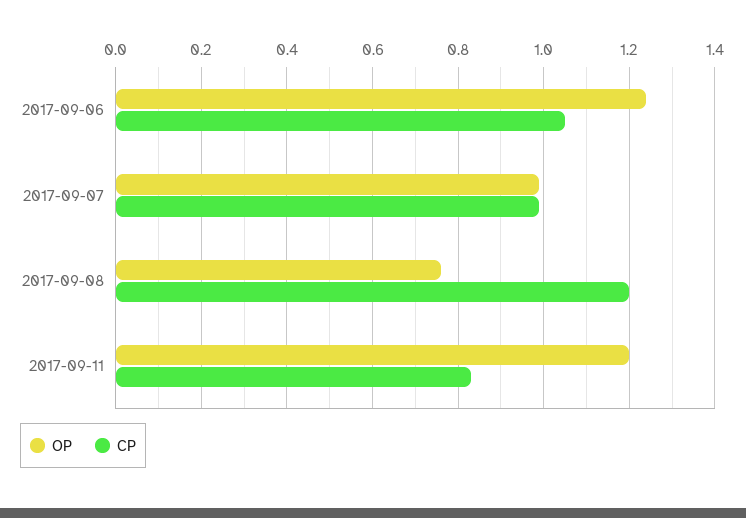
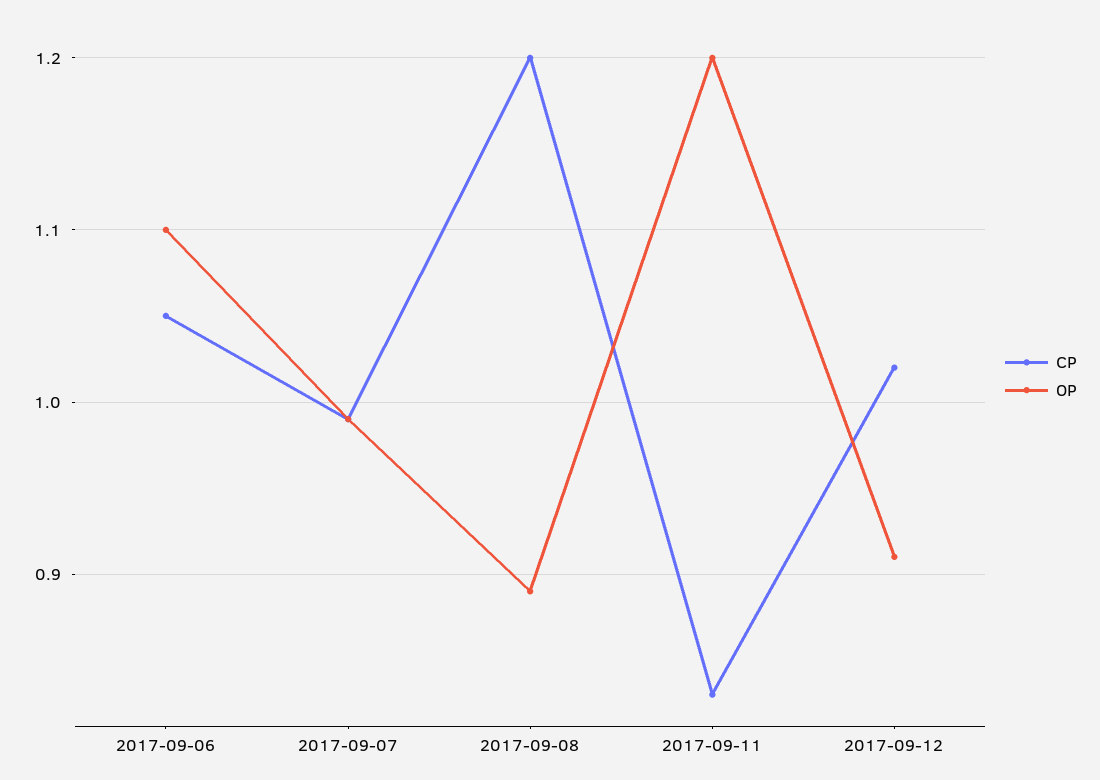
OP, 2017-09-06: 1.25 -> 1.1
OP, 2017-09-08: 0.75 -> 0.89
CP, 2017-09-12: none -> 1.02
OP, 2017-09-12: none -> 0.91

